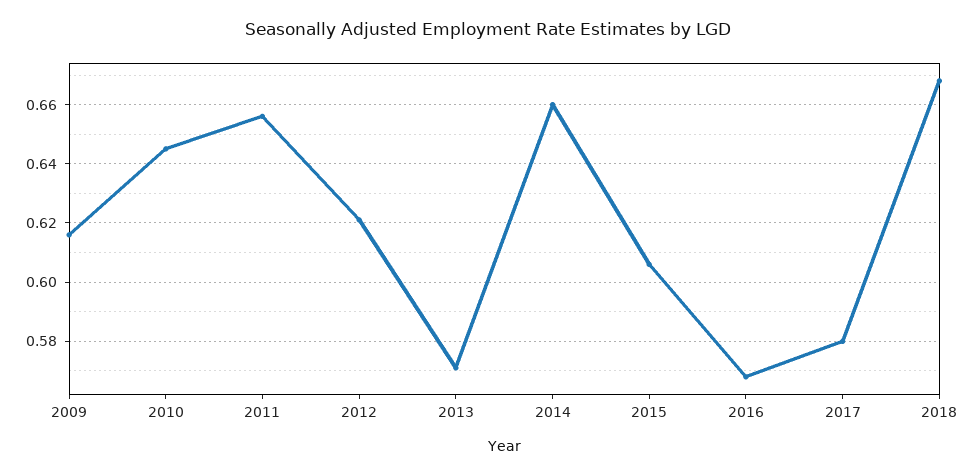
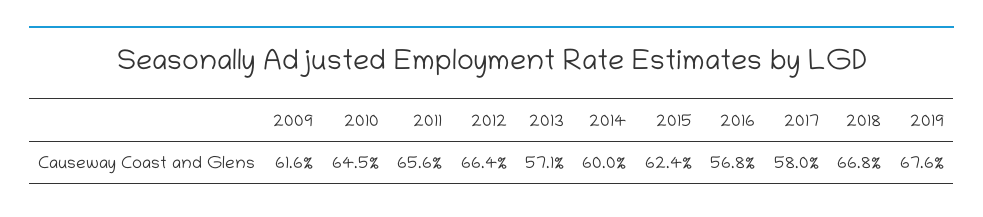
2012: 0.62 -> 0.664
2014: 0.66 -> 0.6
2015: 0.605 -> 0.624
2019: none -> 0.676

